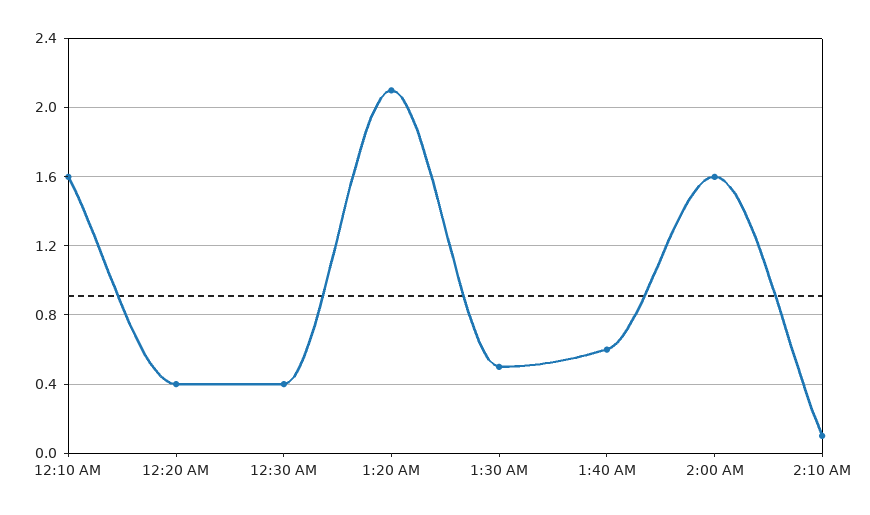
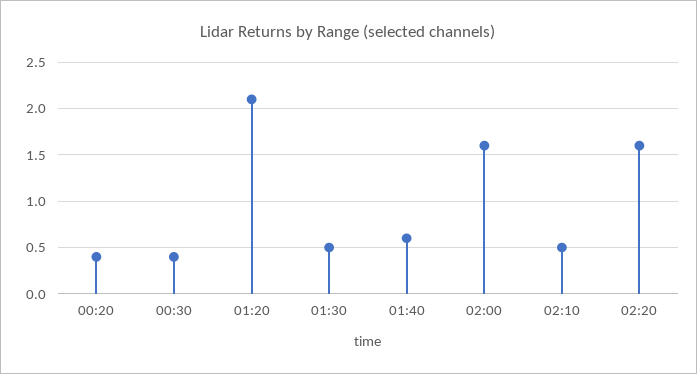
12:10 AM: 1.6 -> none
2:10 AM: 0.1 -> 0.5
02:20: none -> 1.6

